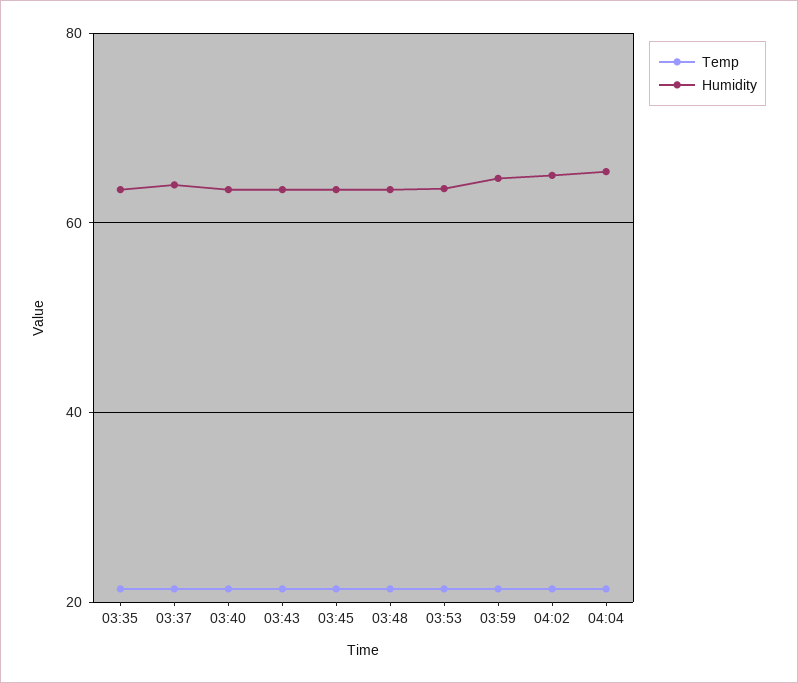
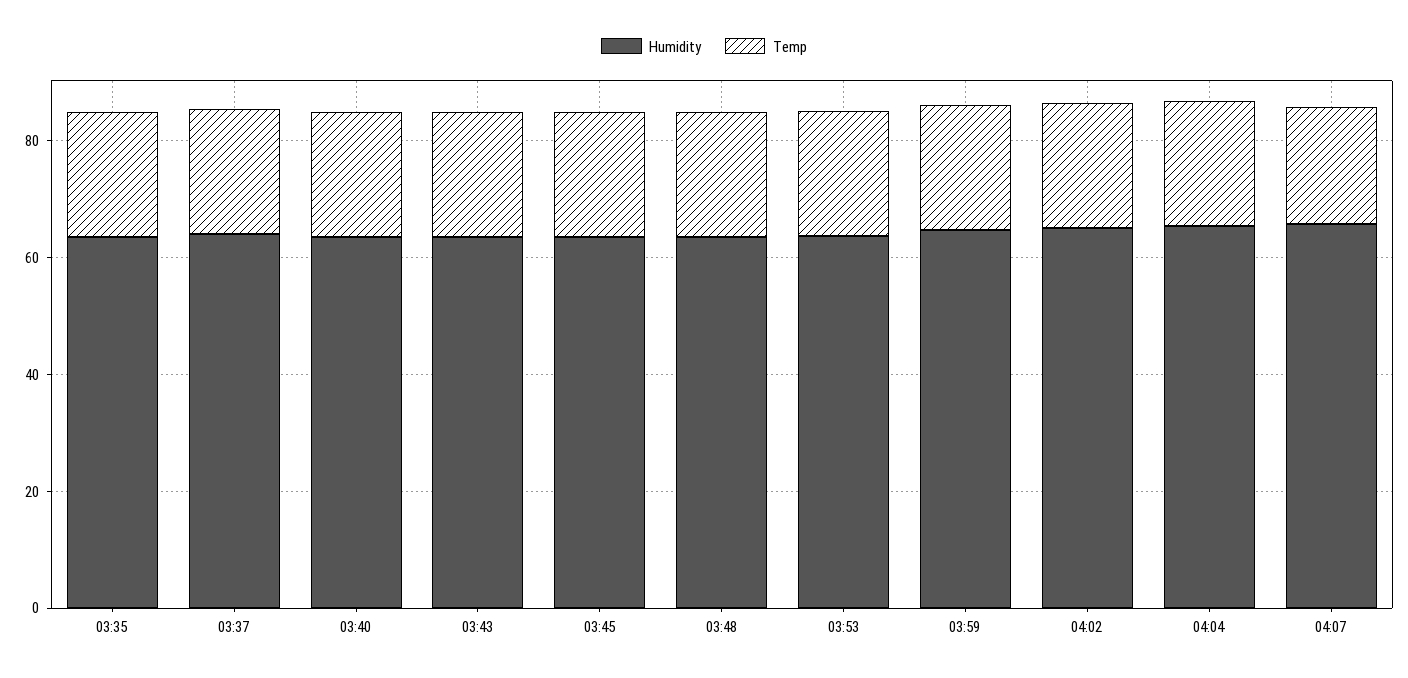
Humidity, 04:07: none -> 65
Temp, 04:07: none -> 20

